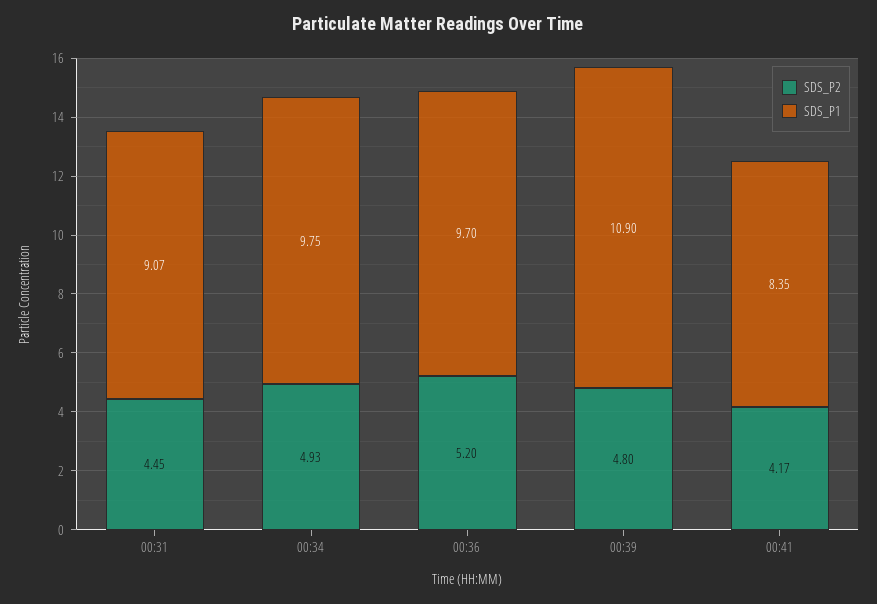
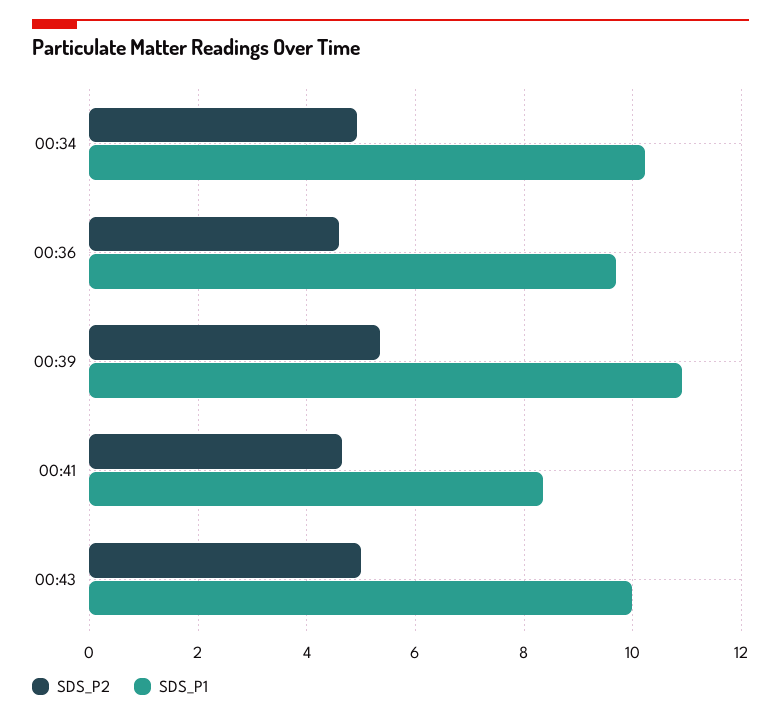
SDS_P2, 00:31: 4.45 -> none
SDS_P1, 00:31: 9.07 -> none
SDS_P1, 00:34: 9.75 -> 10.2
SDS_P2, 00:36: 5.2 -> 4.6
SDS_P2, 00:39: 4.8 -> 5.4
SDS_P2, 00:41: 4.17 -> 4.6
SDS_P2, 00:43: none -> 5
SDS_P1, 00:43: none -> 10

